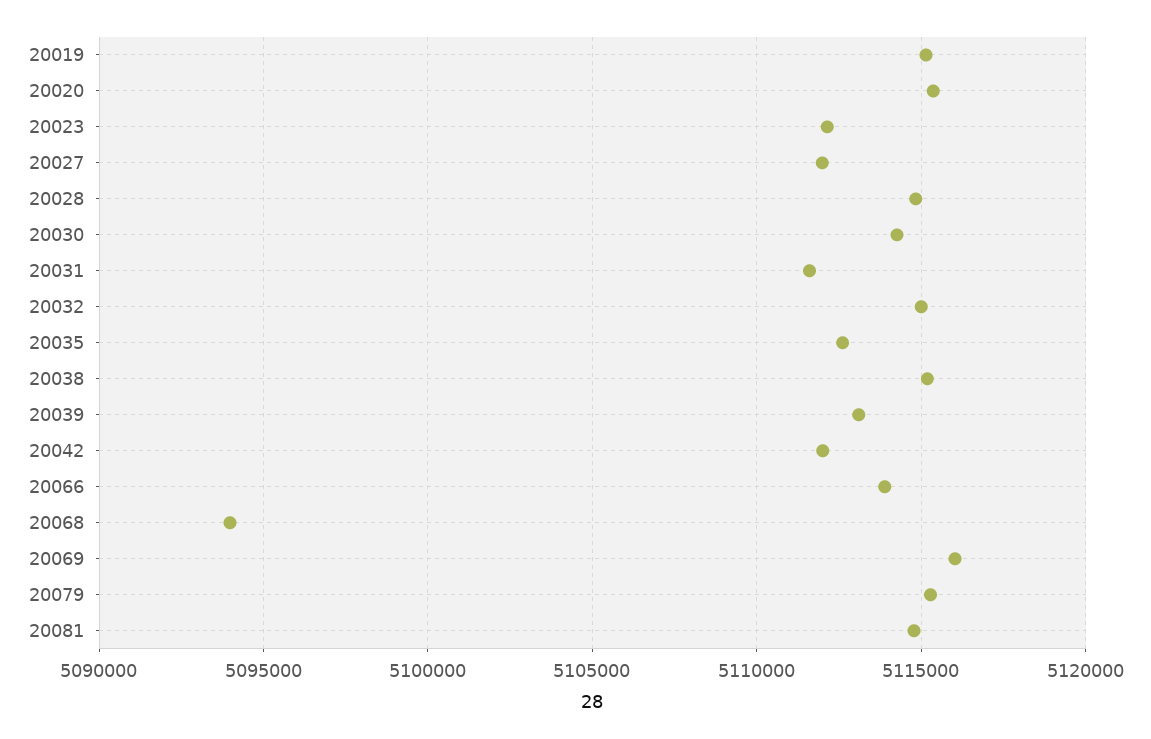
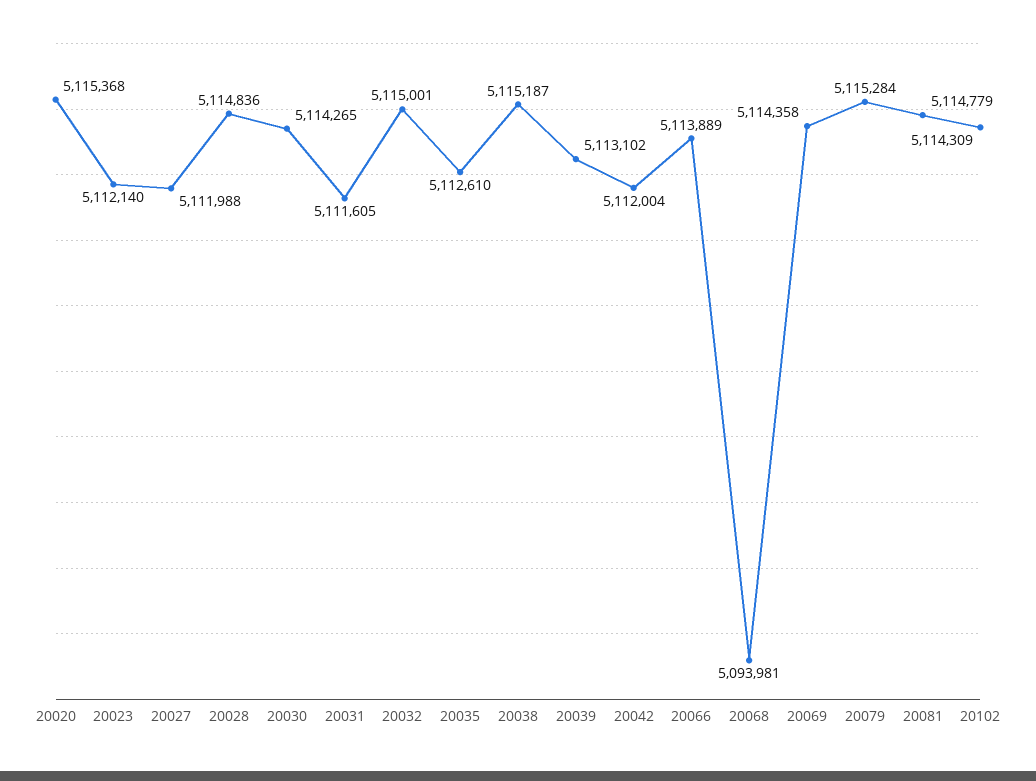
20019: 5115000 -> none
20069: 5116000 -> 5114358
20102: none -> 5114309

